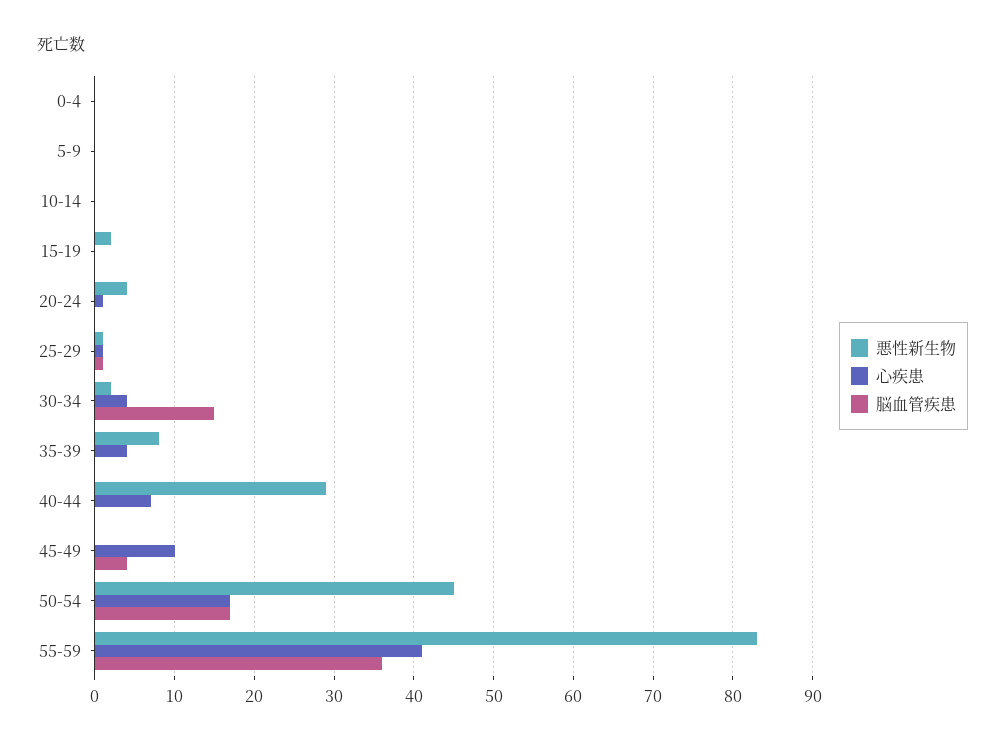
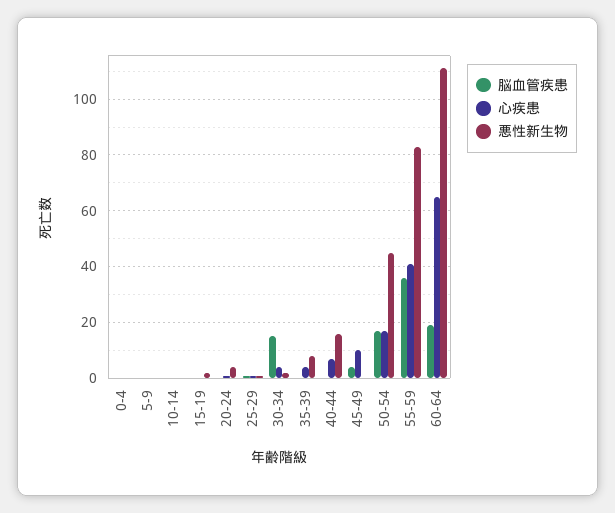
悪性新生物, 40-44: 29 -> 15
脳血管疾患, 60-64: none -> 20
心疾患, 60-64: none -> 65
悪性新生物, 60-64: none -> 110

